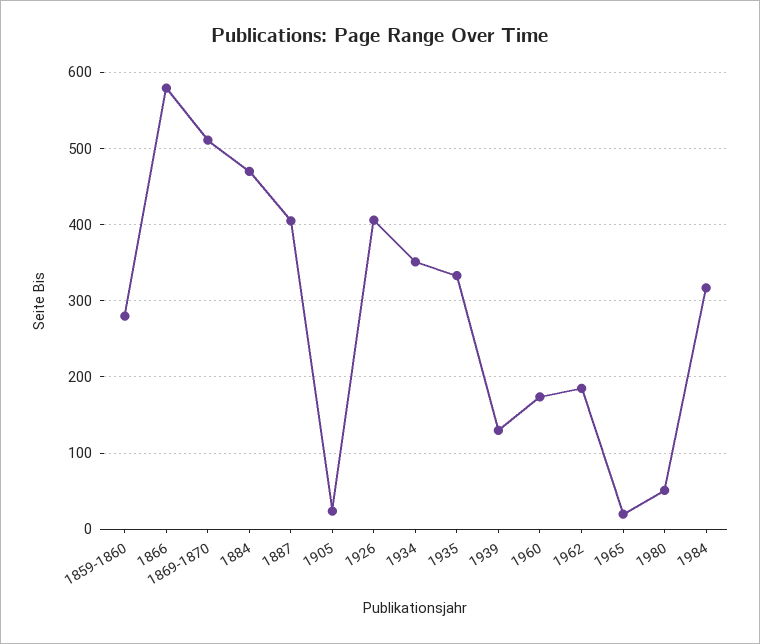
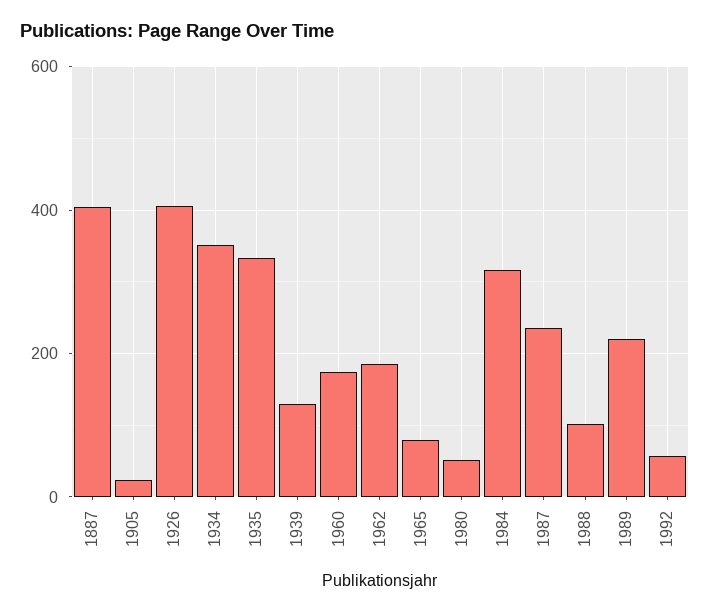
1859-1860: 280 -> none
1866: 580 -> none
1869-1870: 510 -> none
1884: 470 -> none
1965: 20 -> 80
1987: none -> 240
1988: none -> 100
1989: none -> 220
1992: none -> 60

